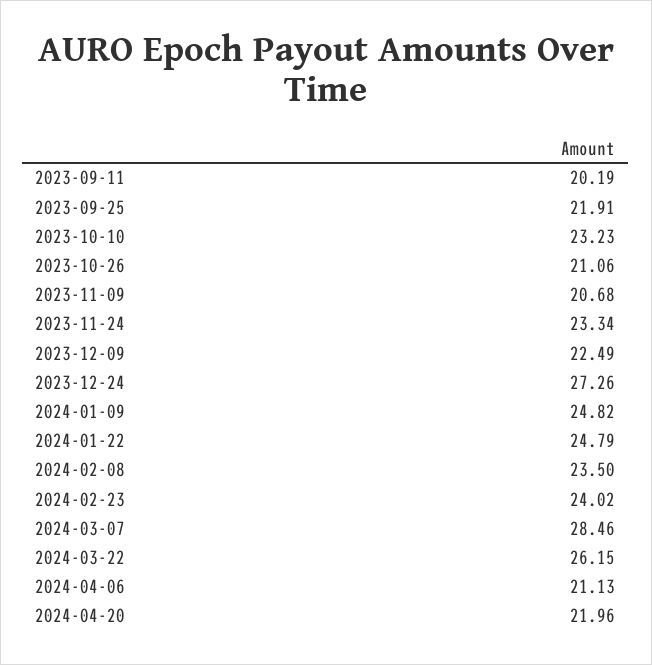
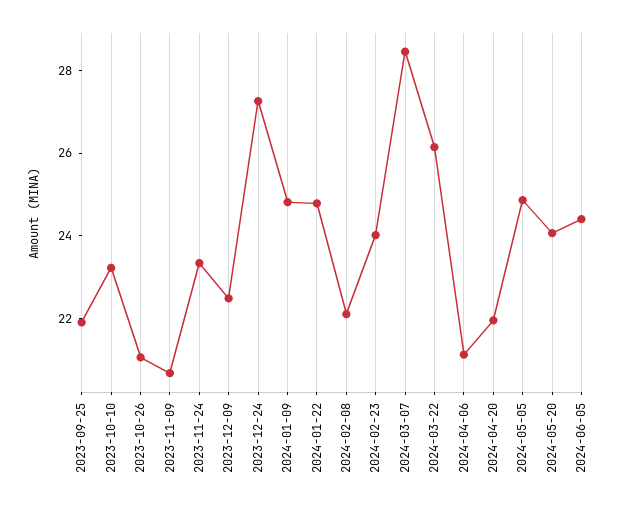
2023-09-11: 20.19 -> none
2024-02-08: 23.5 -> 22
2024-05-05: none -> 25
2024-05-20: none -> 24
2024-06-05: none -> 24.5

